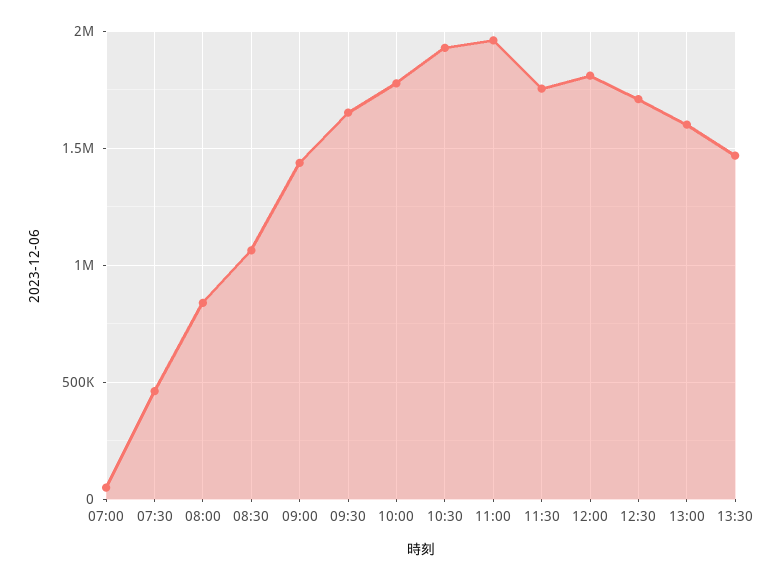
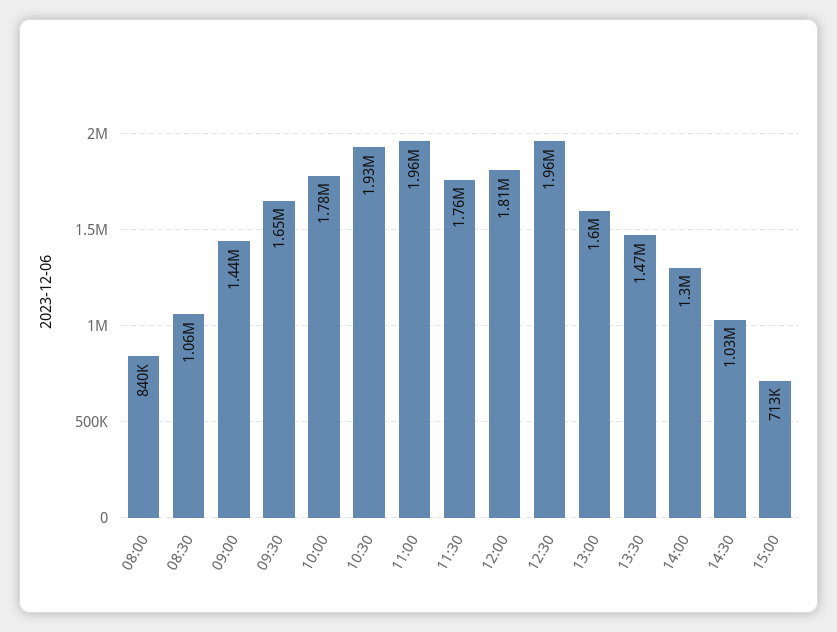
07:00: 50000 -> none
07:30: 450000 -> none
12:30: 1700000 -> 1960000
14:00: none -> 1300000
14:30: none -> 1030000
15:00: none -> 713000

